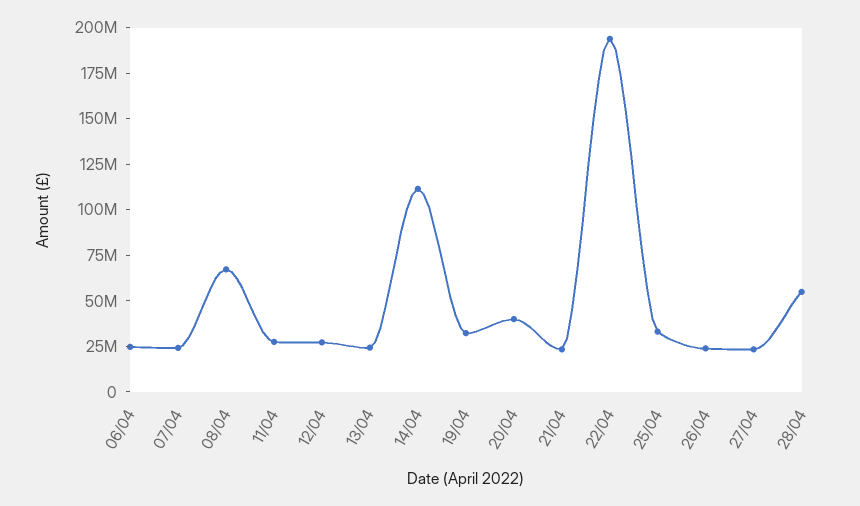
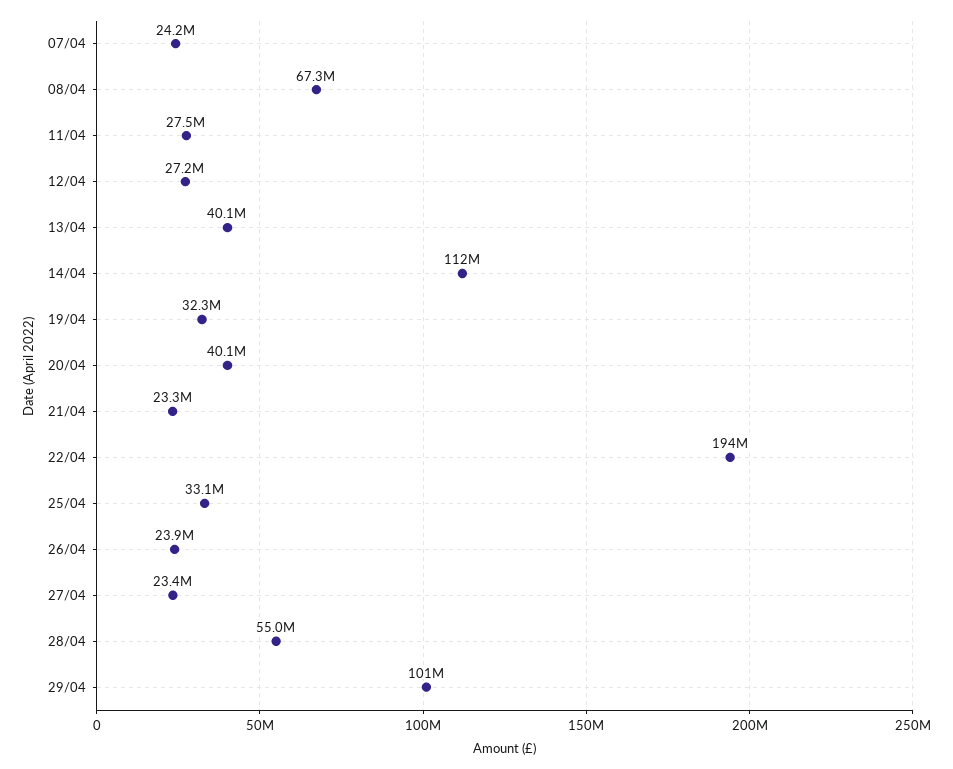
06/04: 25000000 -> none
13/04: 25000000 -> 40100000
29/04: none -> 101000000

